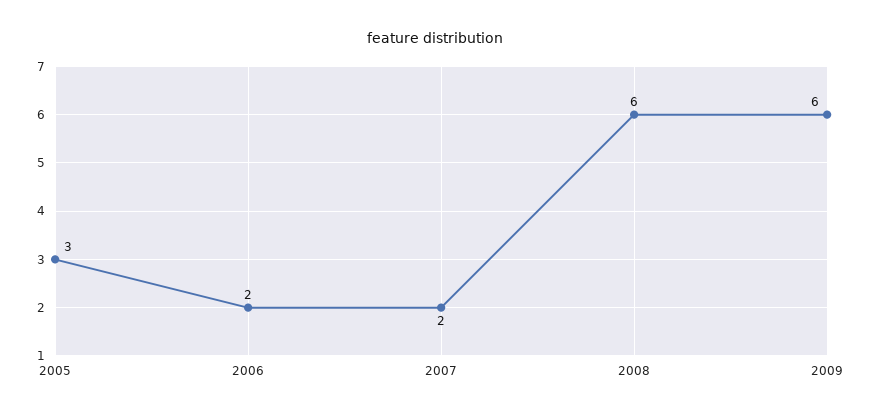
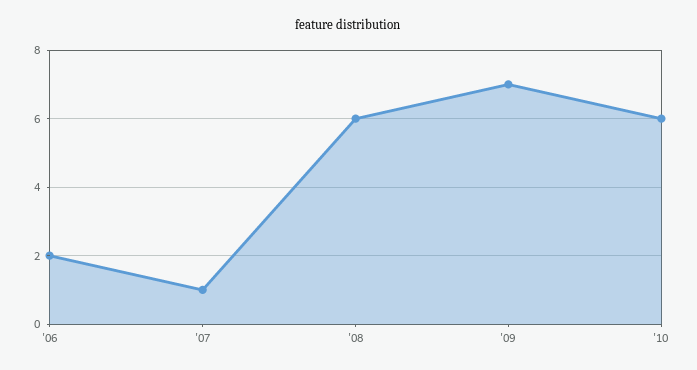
2005: 3 -> none
2007: 2 -> 1
2009: 6 -> 7
'10: none -> 6

